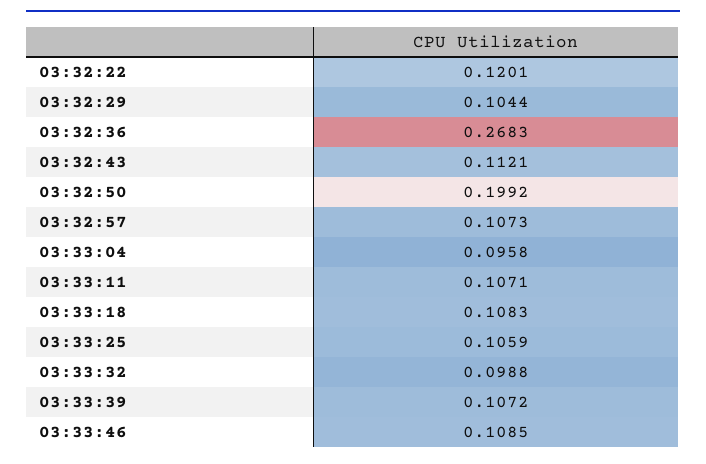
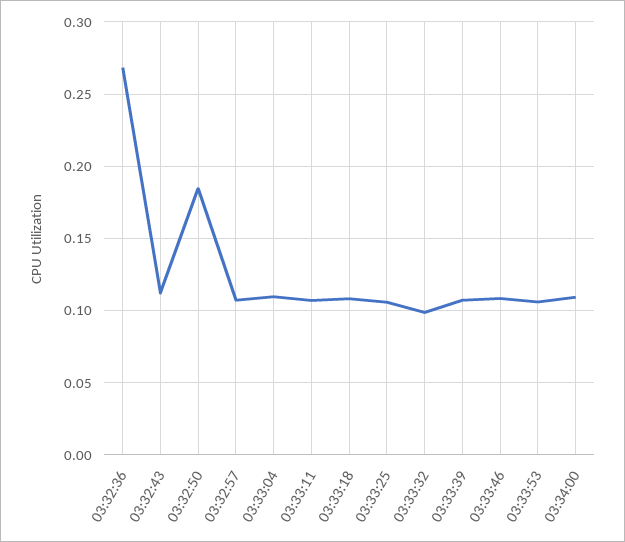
03:32:22: 0.1201 -> none
03:32:29: 0.1044 -> none
03:32:50: 0.1992 -> 0.185
03:33:04: 0.0958 -> 0.11
03:33:53: none -> 0.105
03:34:00: none -> 0.11

